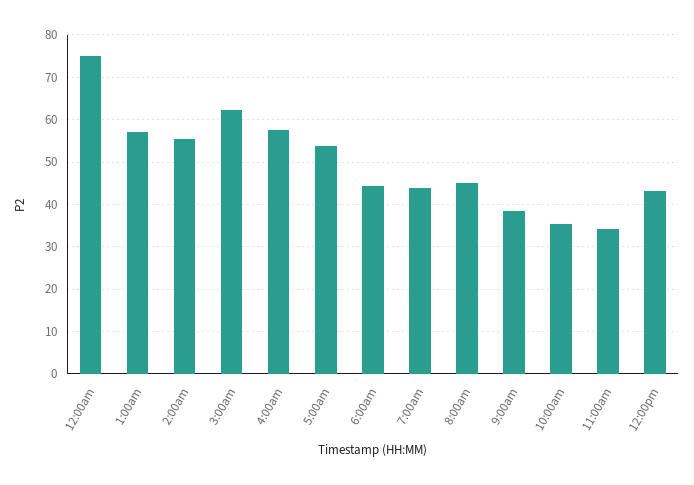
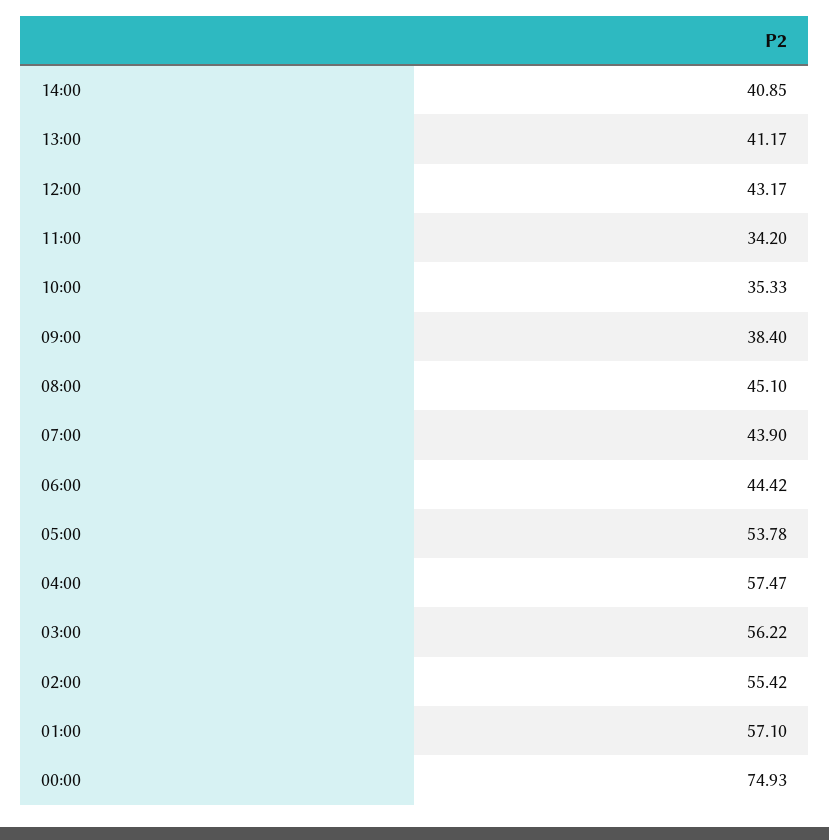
3:00am: 62 -> 56.22
14:00: none -> 40.85
13:00: none -> 41.17

